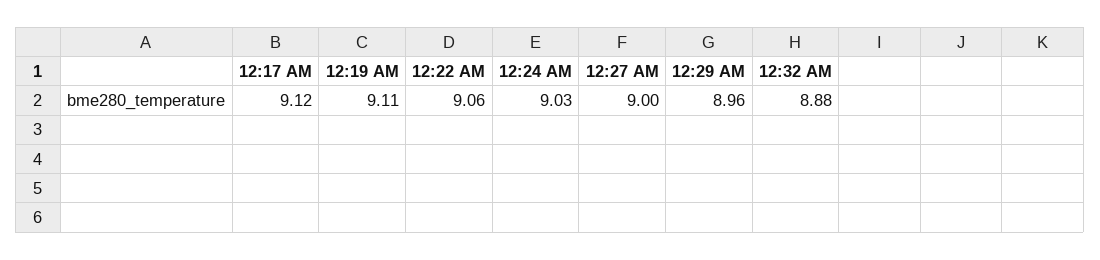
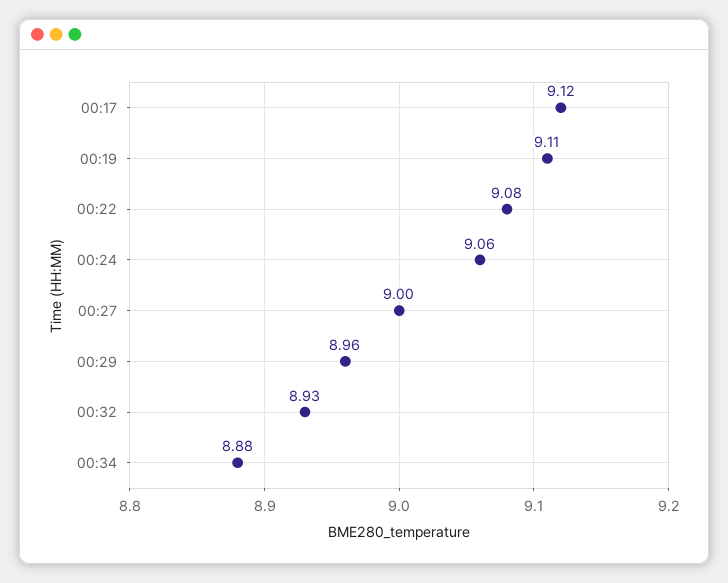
12:22 AM: 9.06 -> 9.08
12:24 AM: 9.03 -> 9.06
12:32 AM: 8.88 -> 8.93
00:34: none -> 8.88

